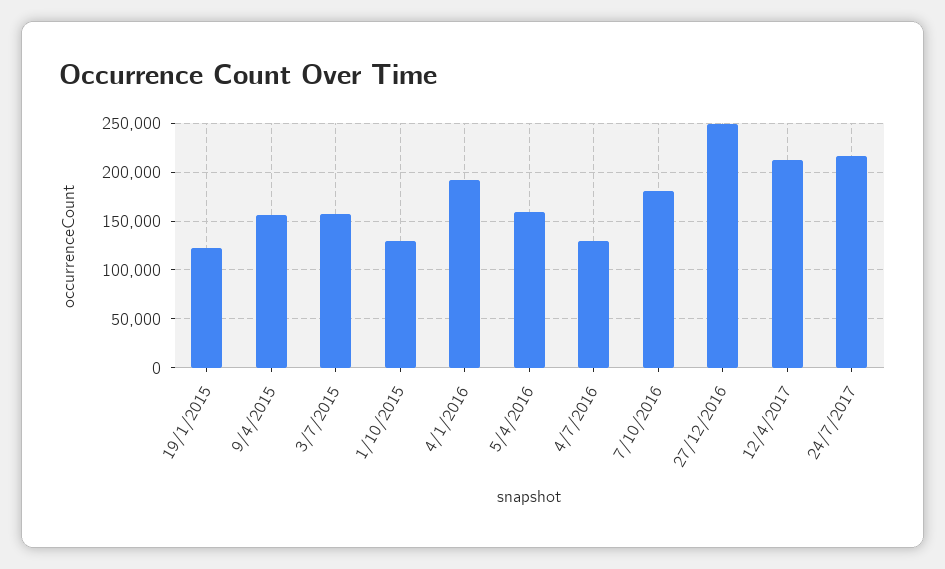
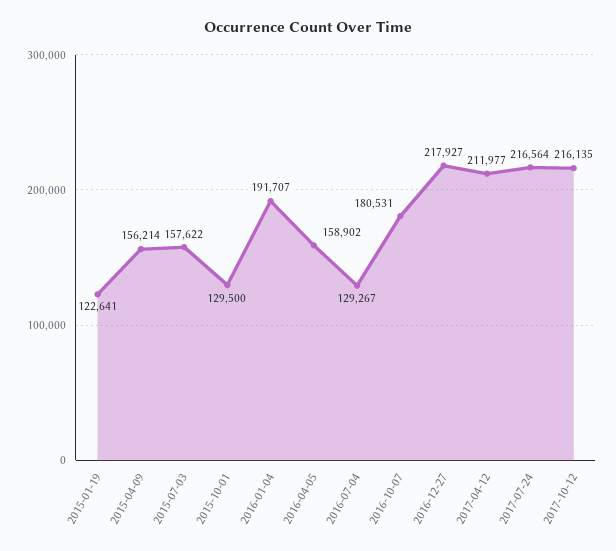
27/12/2016: 250000 -> 217927
2017-10-12: none -> 216135

